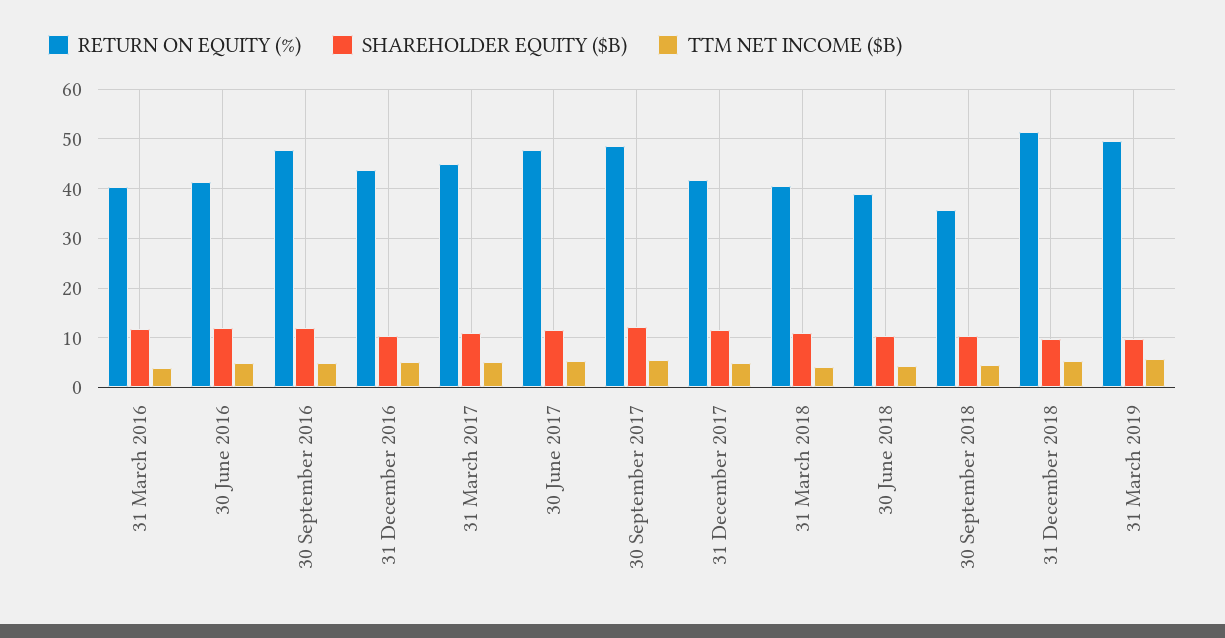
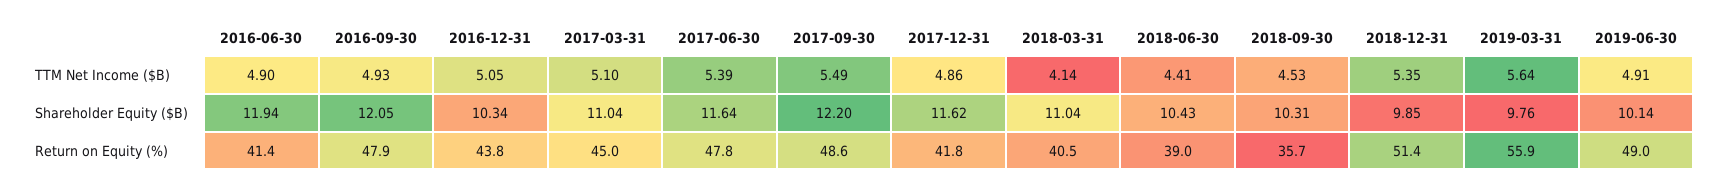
RETURN ON EQUITY (%), 31 March 2016: 40 -> none
SHAREHOLDER EQUITY ($B), 31 March 2016: 12 -> none
TTM NET INCOME ($B), 31 March 2016: 4 -> none
RETURN ON EQUITY (%), 31 March 2019: 50 -> 55.9
TTM NET INCOME ($B), 2019-06-30: none -> 4.91
SHAREHOLDER EQUITY ($B), 2019-06-30: none -> 10.14
RETURN ON EQUITY (%), 2019-06-30: none -> 49

